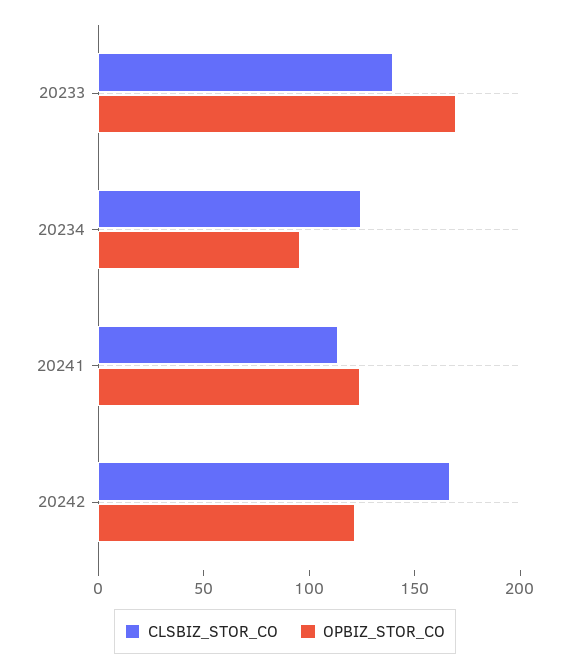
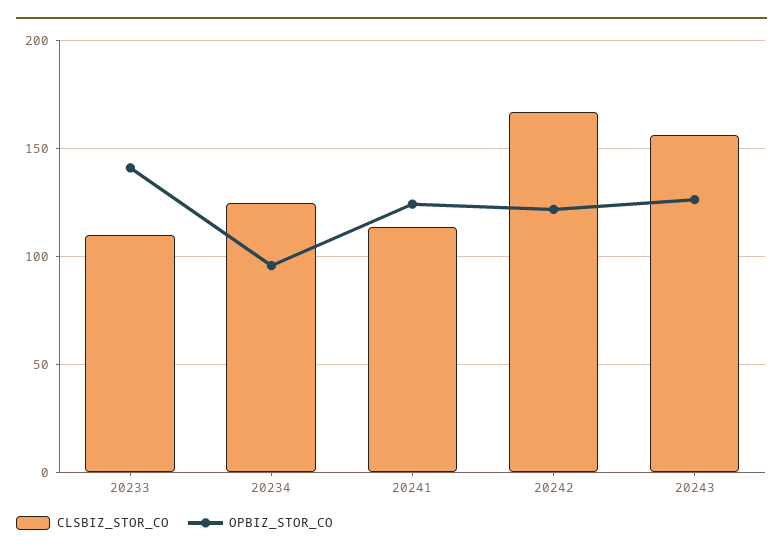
CLSBIZ_STOR_CO, 20233: 140 -> 110
OPBIZ_STOR_CO, 20233: 170 -> 140
CLSBIZ_STOR_CO, 20243: none -> 155
OPBIZ_STOR_CO, 20243: none -> 125

